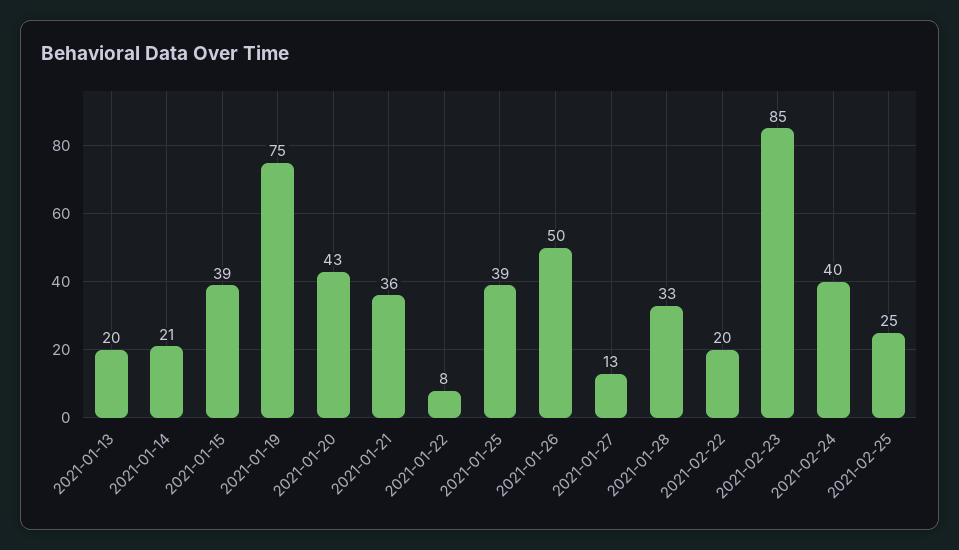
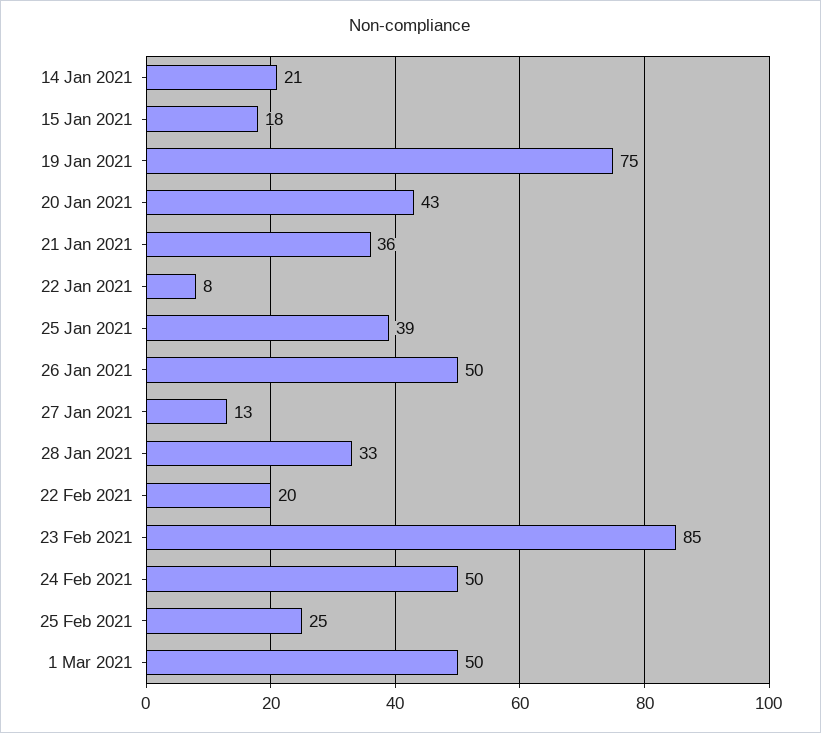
2021-01-13: 20 -> none
2021-01-15: 39 -> 18
2021-02-24: 40 -> 50
1 Mar 2021: none -> 50

